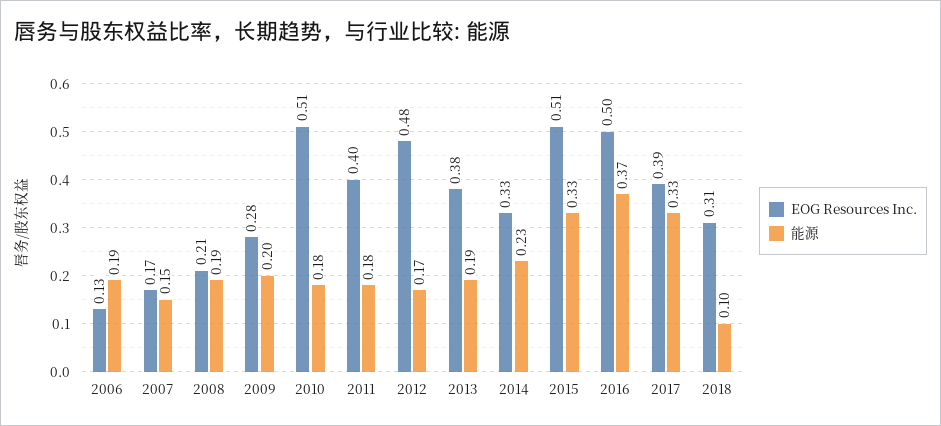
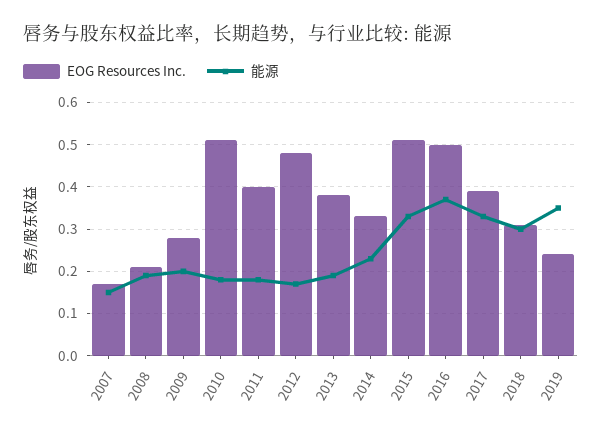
EOG Resources Inc., 2006: 0.13 -> none
能源, 2006: 0.19 -> none
能源, 2018: 0.1 -> 0.3
EOG Resources Inc., 2019: none -> 0.25
能源, 2019: none -> 0.35

